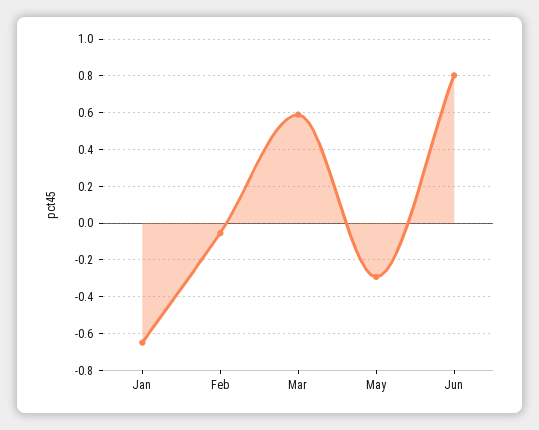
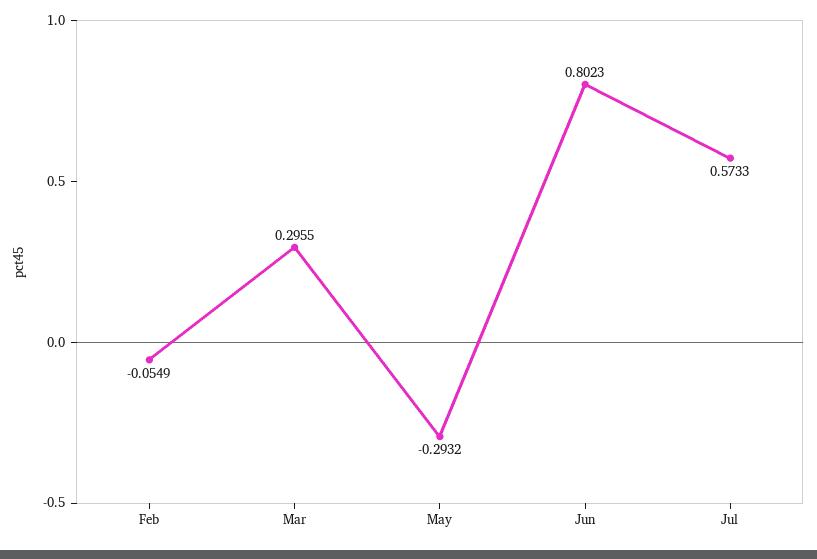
Jan: -0.65 -> none
Mar: 0.6 -> 0.2955
Jul: none -> 0.5733

